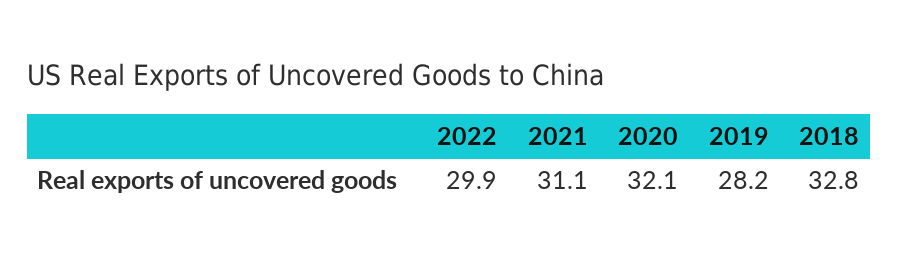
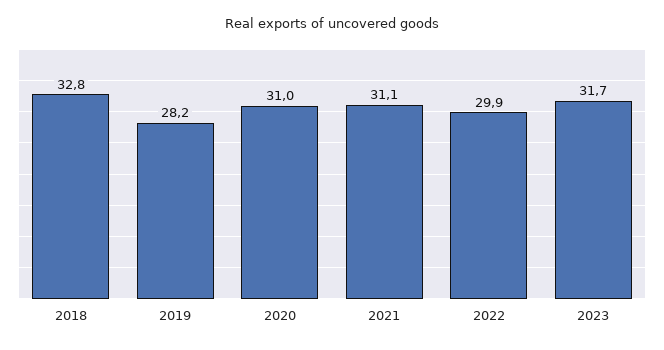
2020: 32.1 -> 31
2023: none -> 31.7

